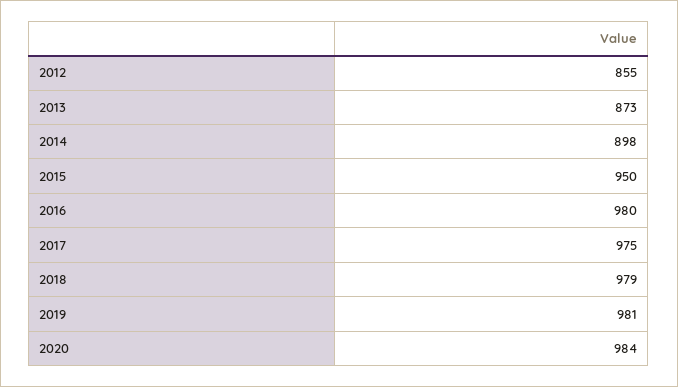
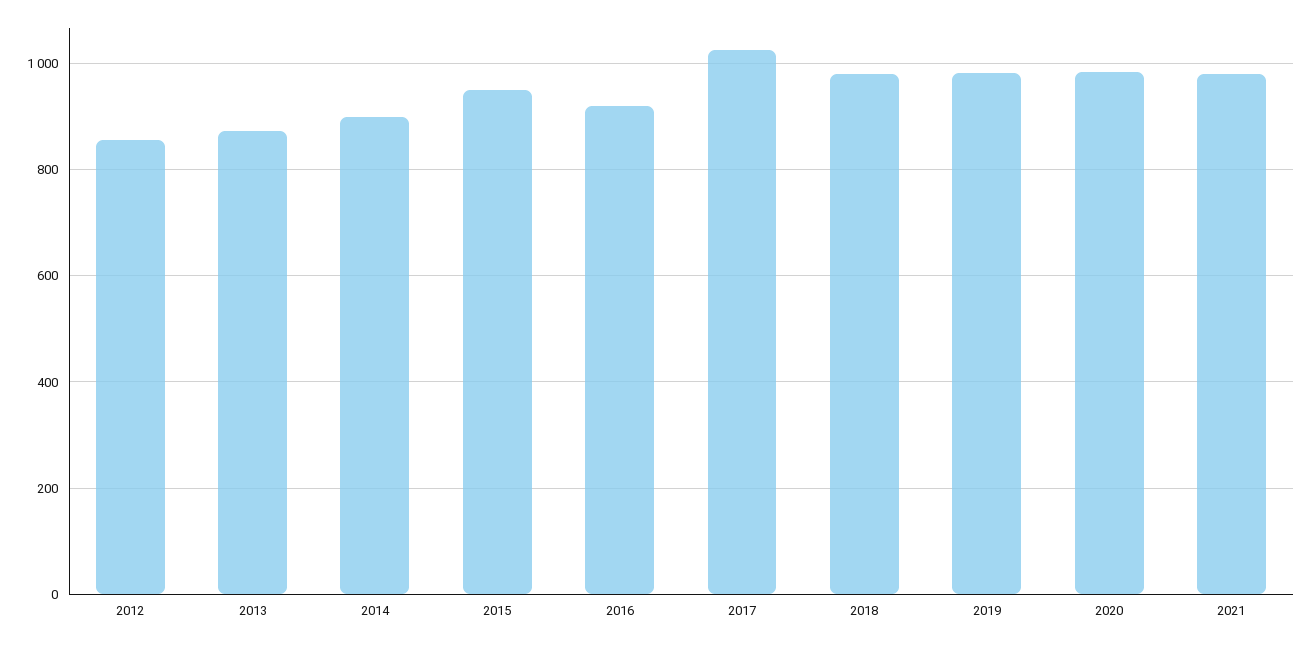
2016: 980 -> 920
2017: 975 -> 1020
2021: none -> 980

